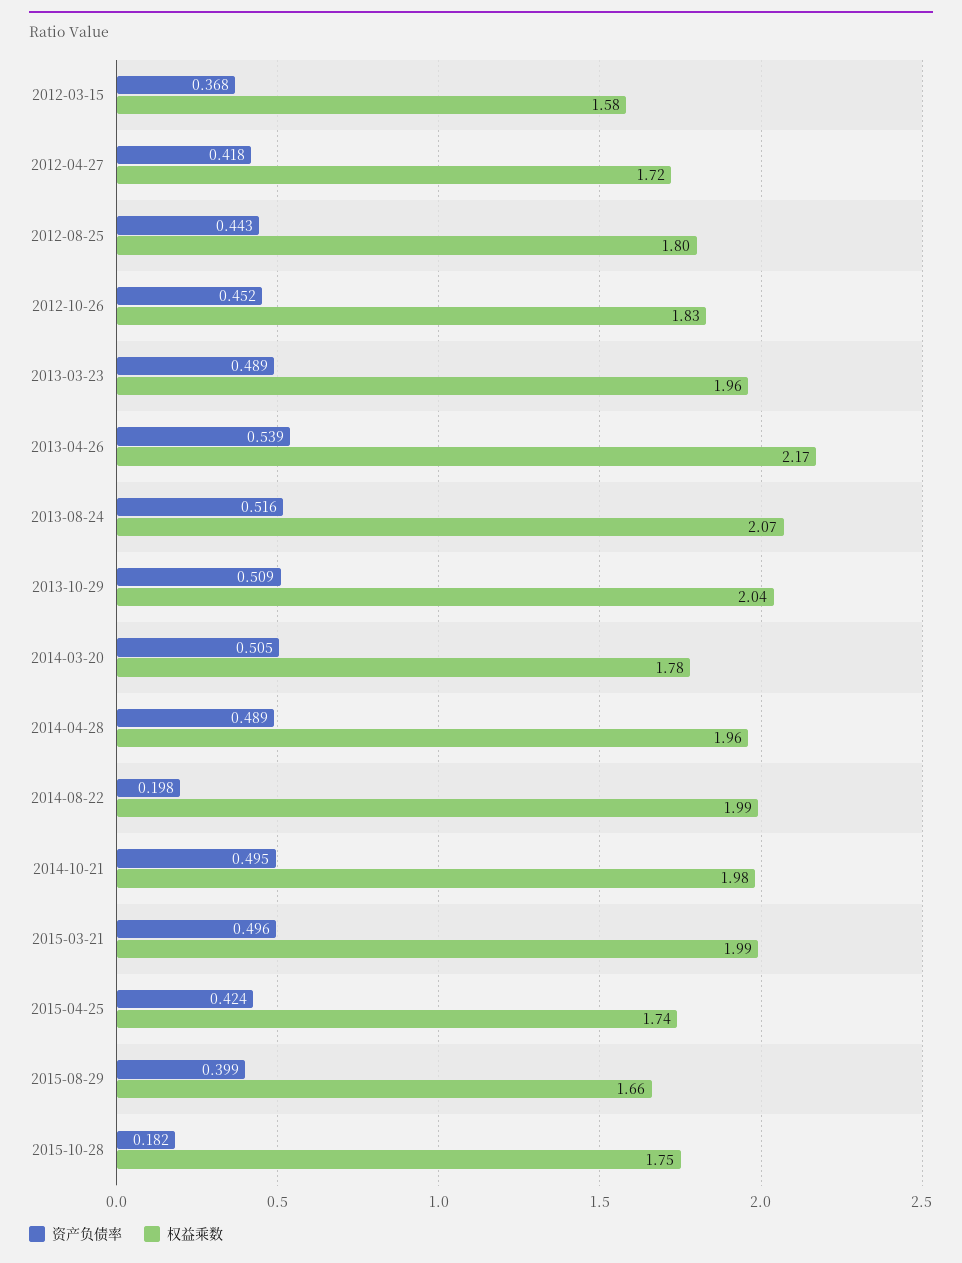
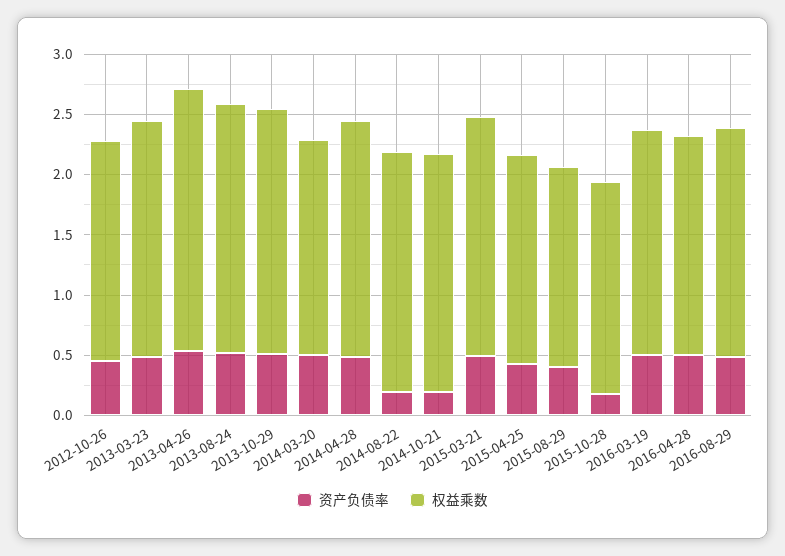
资产负债率, 2012-03-15: 0.368 -> none
权益乘数, 2012-03-15: 1.58 -> none
资产负债率, 2012-04-27: 0.418 -> none
权益乘数, 2012-04-27: 1.72 -> none
资产负债率, 2012-08-25: 0.443 -> none
权益乘数, 2012-08-25: 1.8 -> none
资产负债率, 2014-10-21: 0.495 -> 0.2
资产负债率, 2016-03-19: none -> 0.5
权益乘数, 2016-03-19: none -> 1.9
资产负债率, 2016-04-28: none -> 0.5
权益乘数, 2016-04-28: none -> 1.8
资产负债率, 2016-08-29: none -> 0.5
权益乘数, 2016-08-29: none -> 1.9

